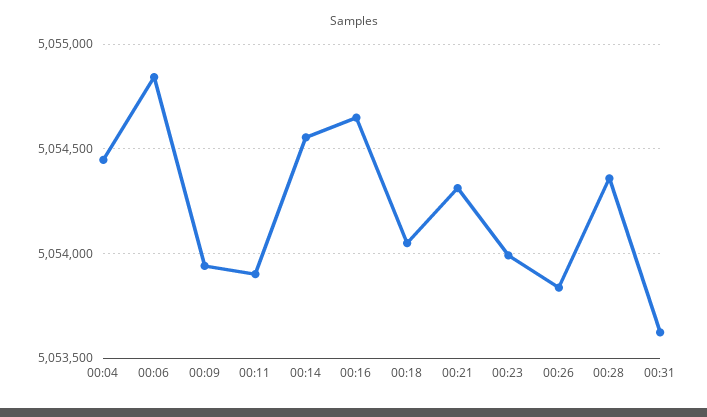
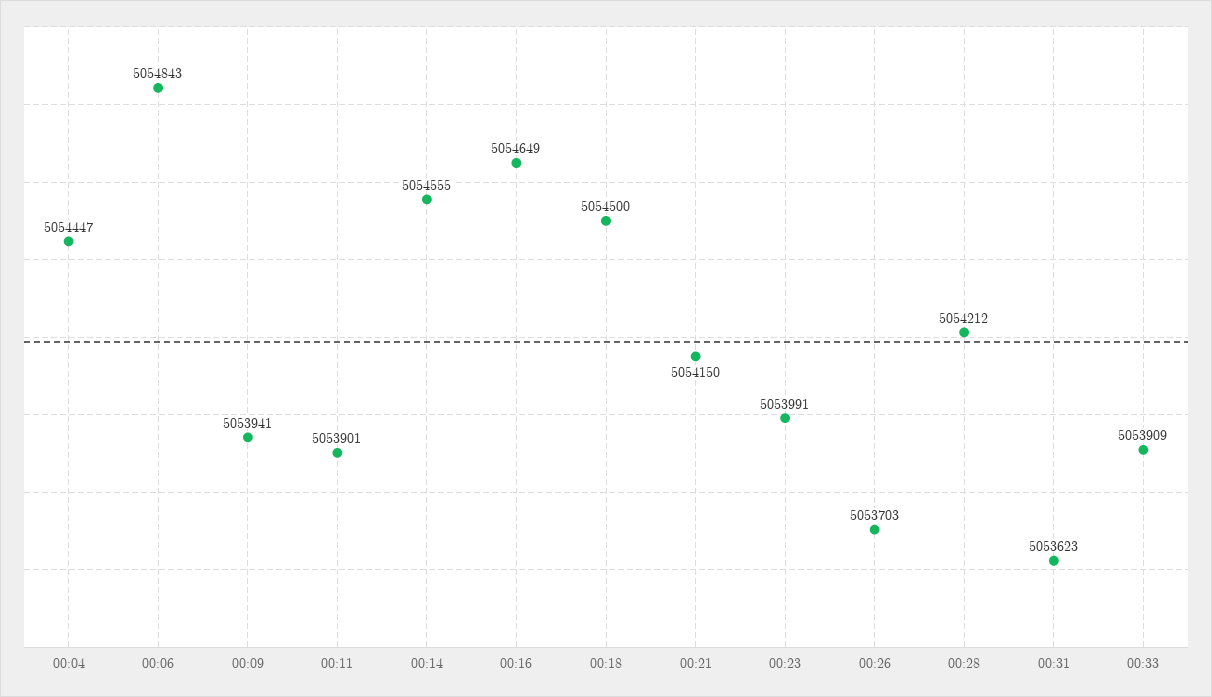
00:18: 5054050 -> 5054500
00:21: 5054300 -> 5054150
00:26: 5053850 -> 5053703
00:28: 5054350 -> 5054212
00:33: none -> 5053909

